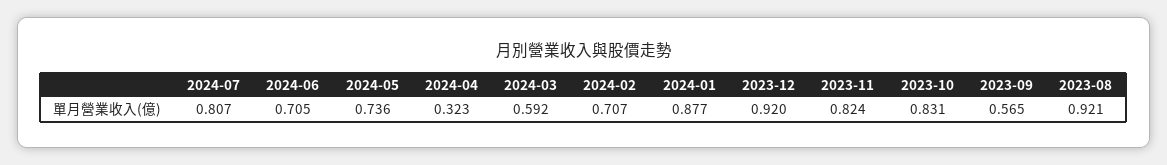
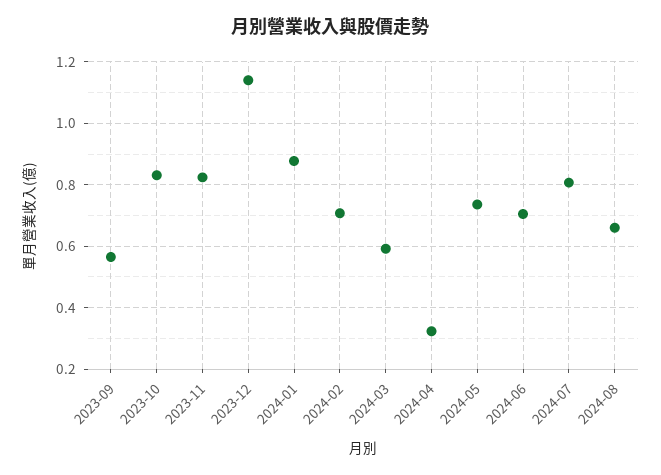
2023-12: 0.92 -> 1.14
2023-08: 0.921 -> none
2024-08: none -> 0.66

